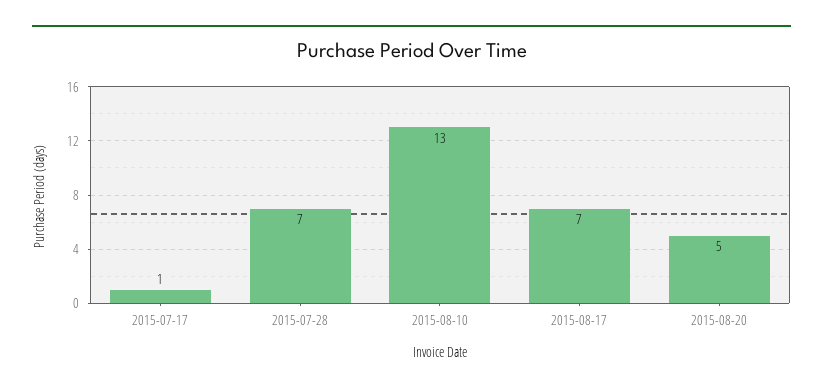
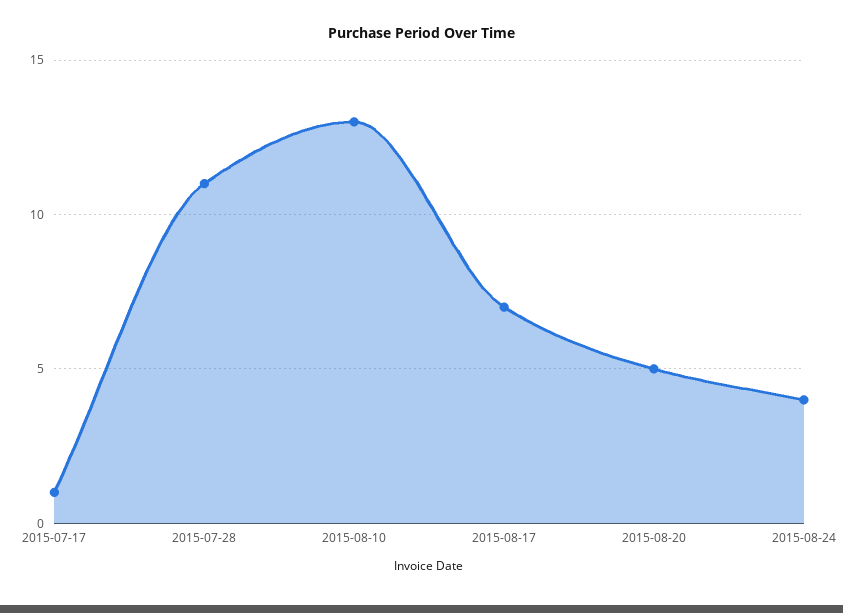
2015-07-28: 7 -> 11
2015-08-24: none -> 4

